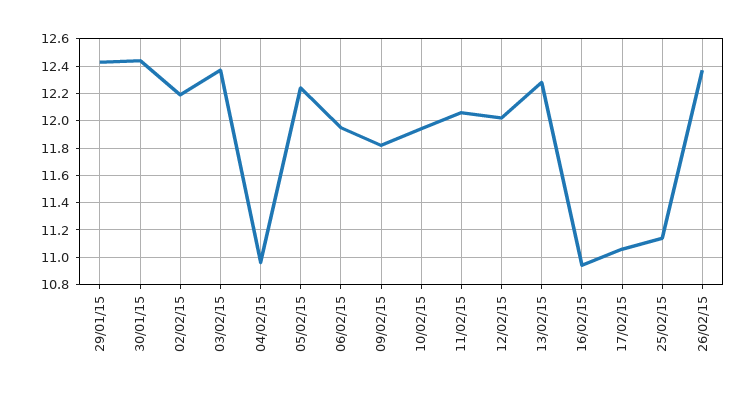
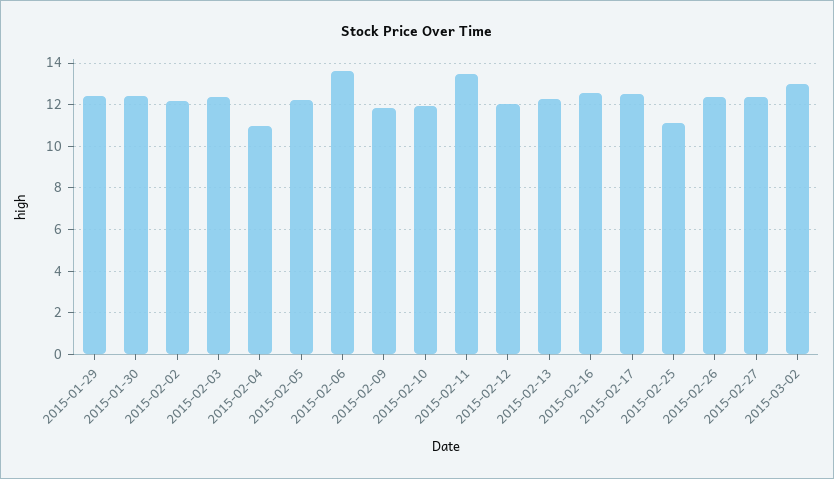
06/02/15: 11.95 -> 13.5
11/02/15: 12.05 -> 13.5
16/02/15: 10.95 -> 12.5
17/02/15: 11.05 -> 12.5
2015-02-27: none -> 12.5
2015-03-02: none -> 13

